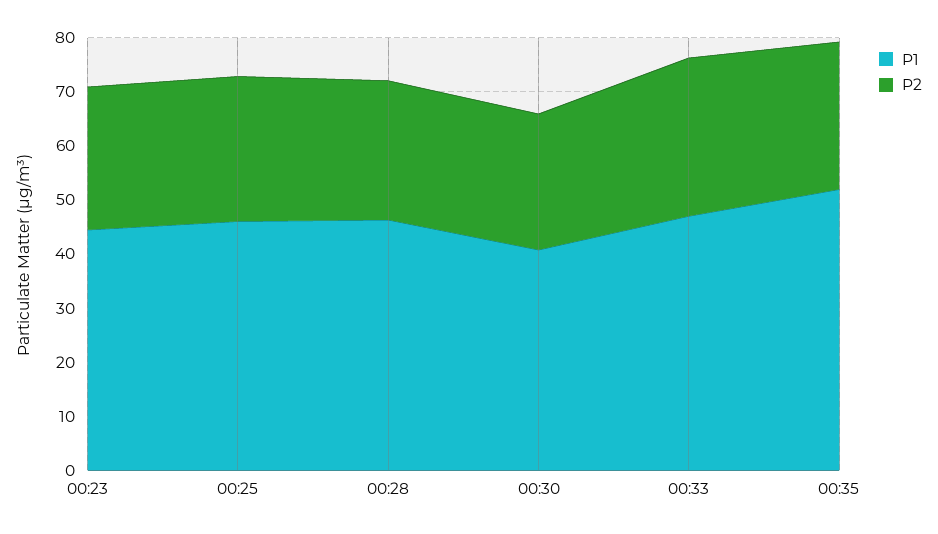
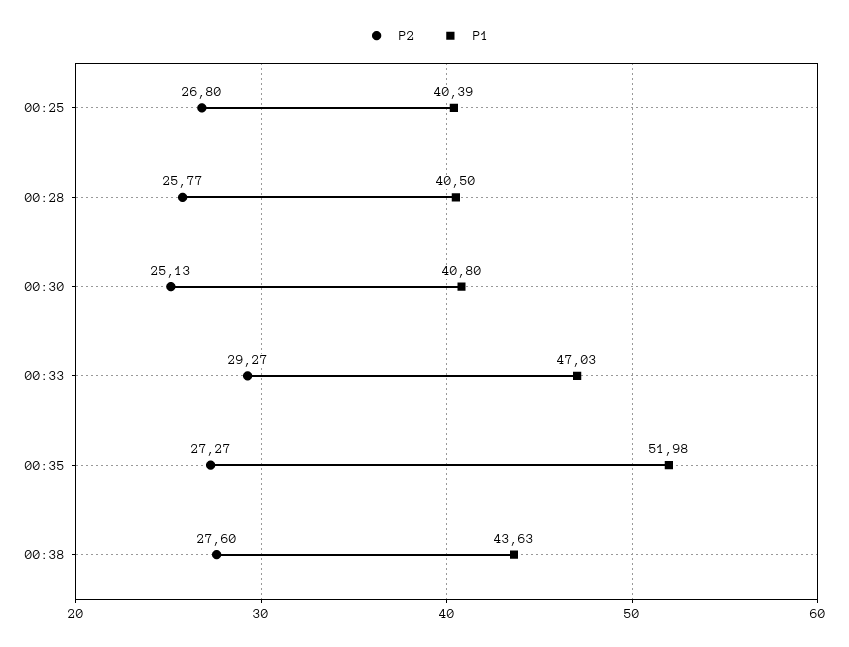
P1, 00:23: 44 -> none
P2, 00:23: 26 -> none
P1, 00:25: 46 -> 40.39
P1, 00:28: 46 -> 40.5
P2, 00:38: none -> 27.6
P1, 00:38: none -> 43.63

